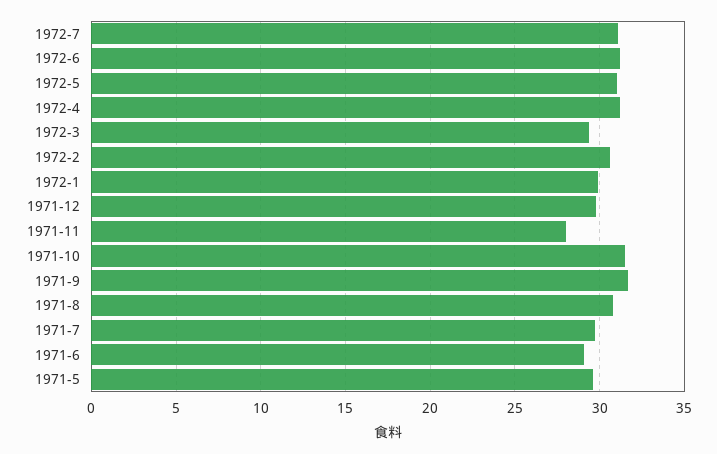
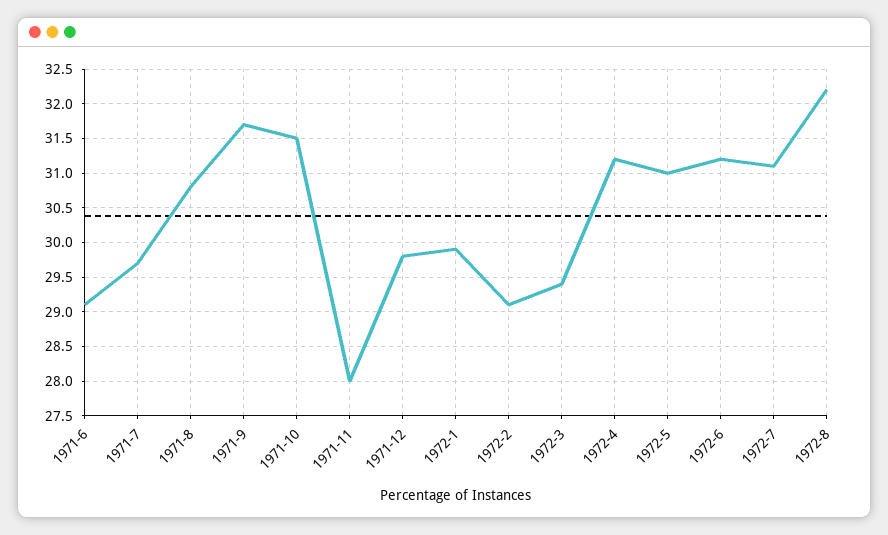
1972-2: 30.5 -> 29.1
1971-5: 29.5 -> none
1972-8: none -> 32.2

